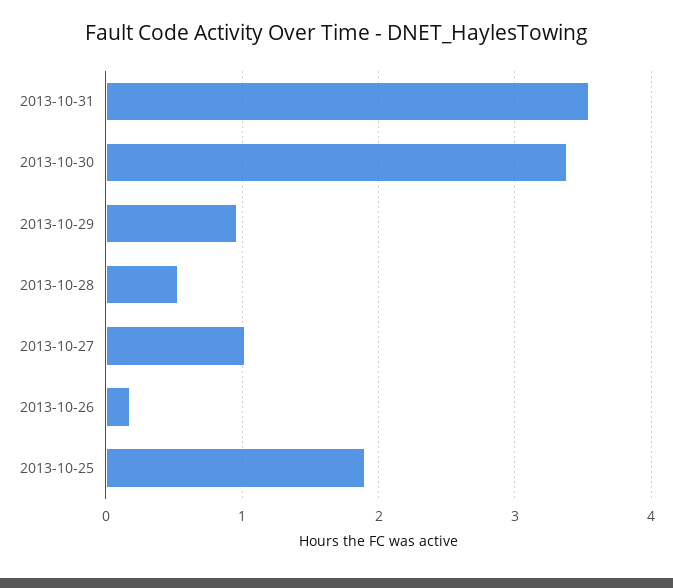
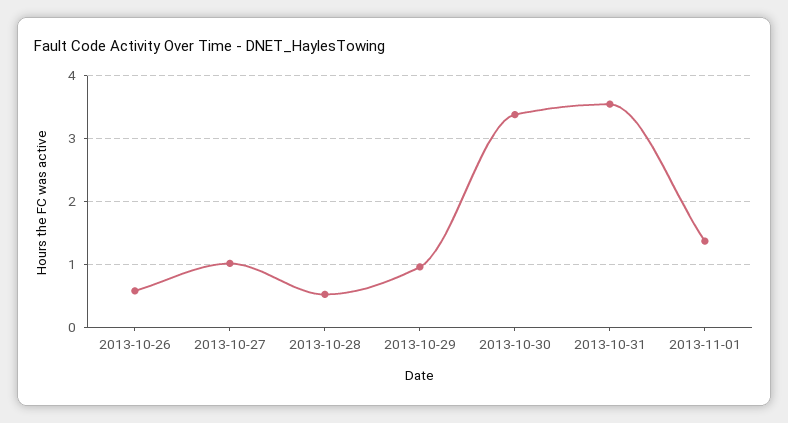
2013-10-26: 0.2 -> 0.6
2013-10-25: 1.9 -> none
2013-11-01: none -> 1.4

